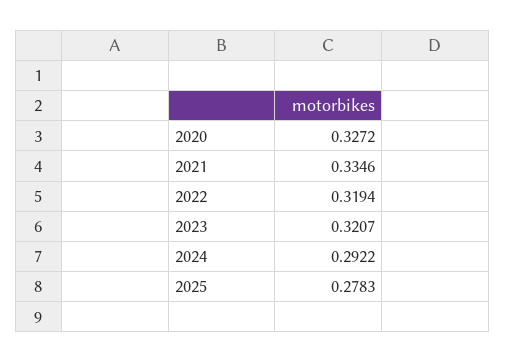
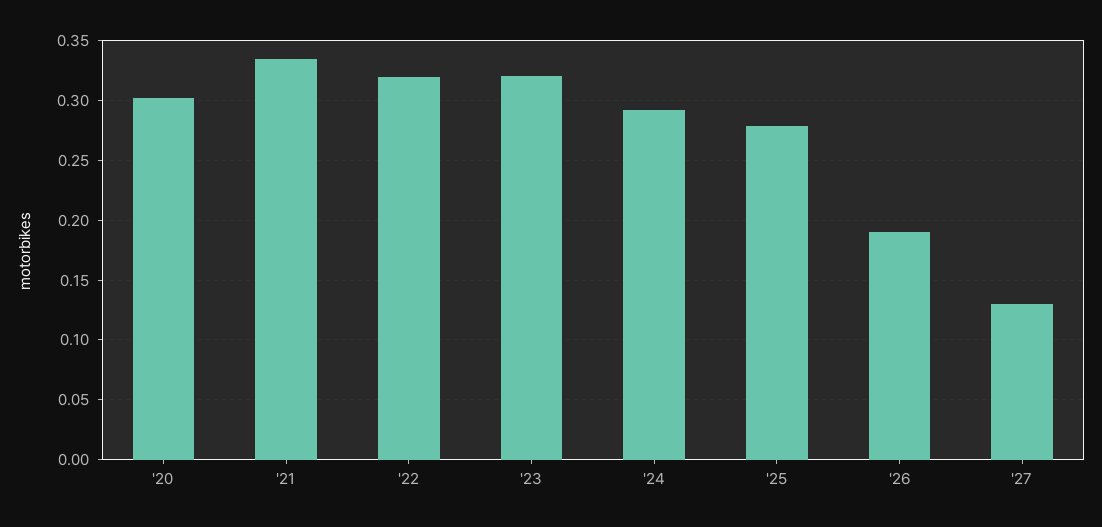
2020: 0.3272 -> 0.3
'26: none -> 0.19
'27: none -> 0.13

